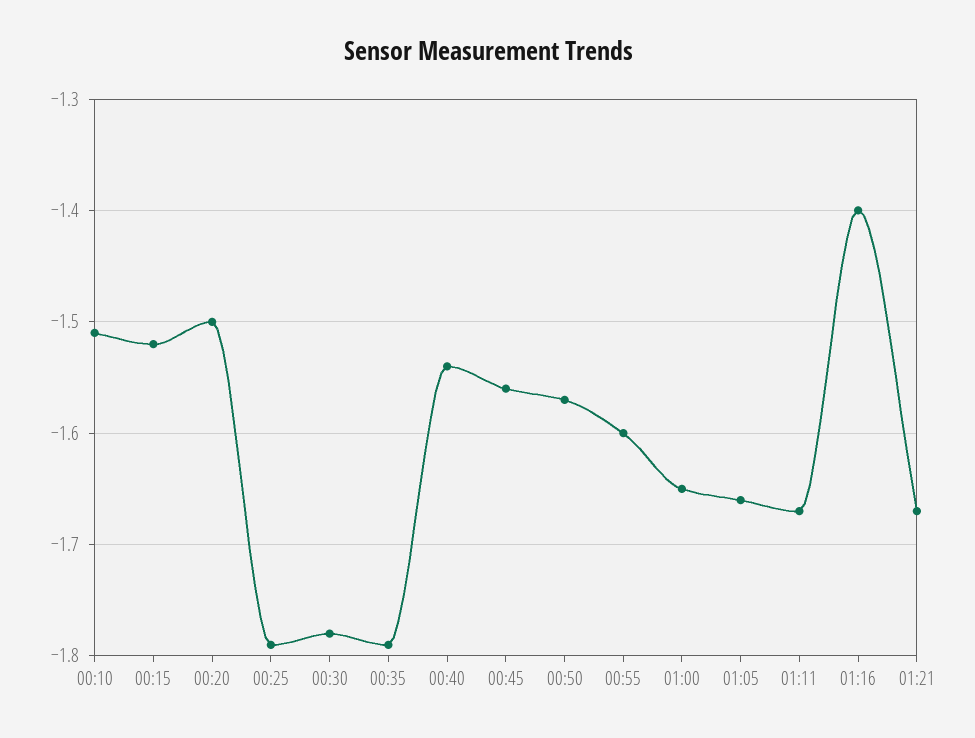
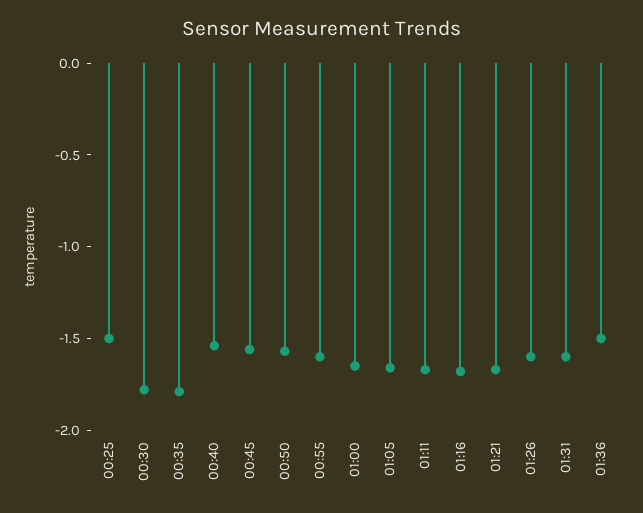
00:10: -1.51 -> none
00:15: -1.52 -> none
00:20: -1.5 -> none
00:25: -1.79 -> -1.5
01:16: -1.4 -> -1.7
01:26: none -> -1.6
01:31: none -> -1.6
01:36: none -> -1.5

